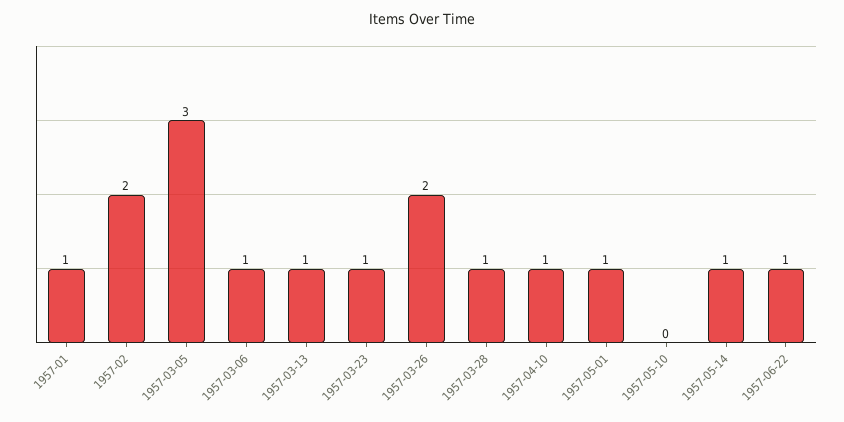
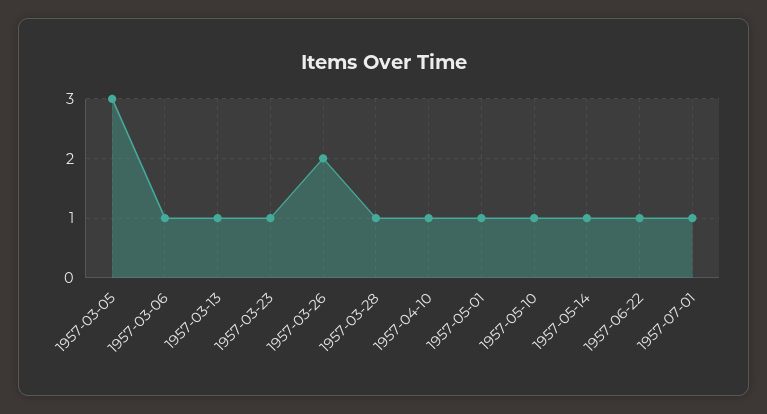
1957-01: 1 -> none
1957-02: 2 -> none
1957-05-10: 0 -> 1
1957-07-01: none -> 1

